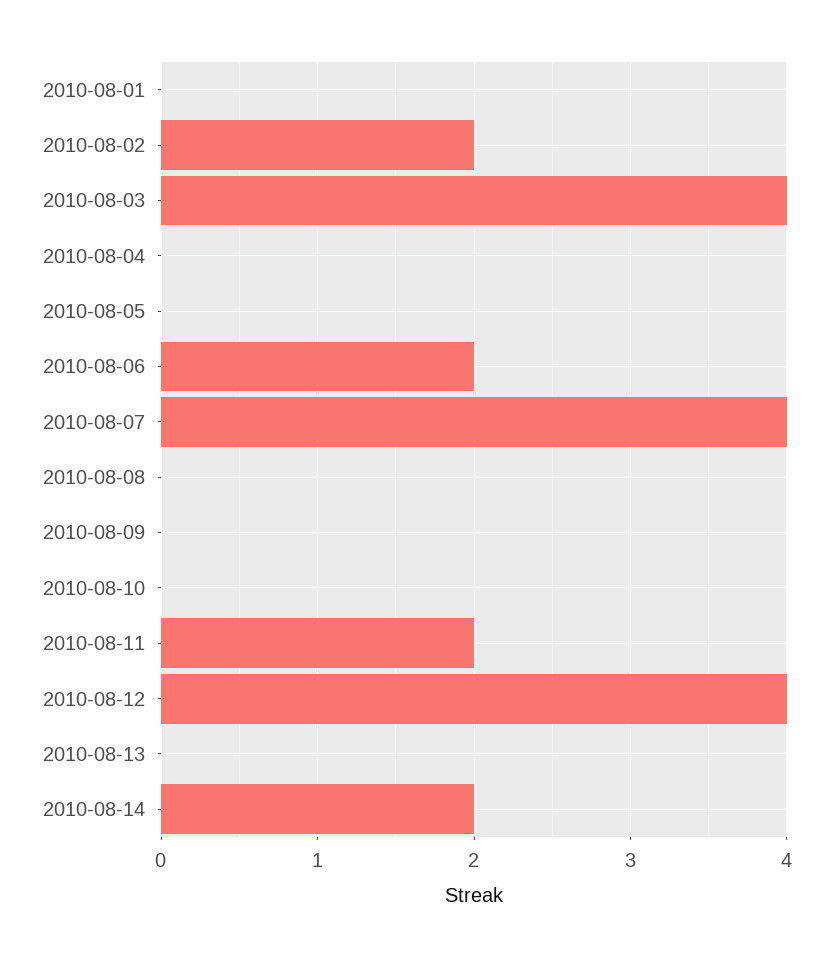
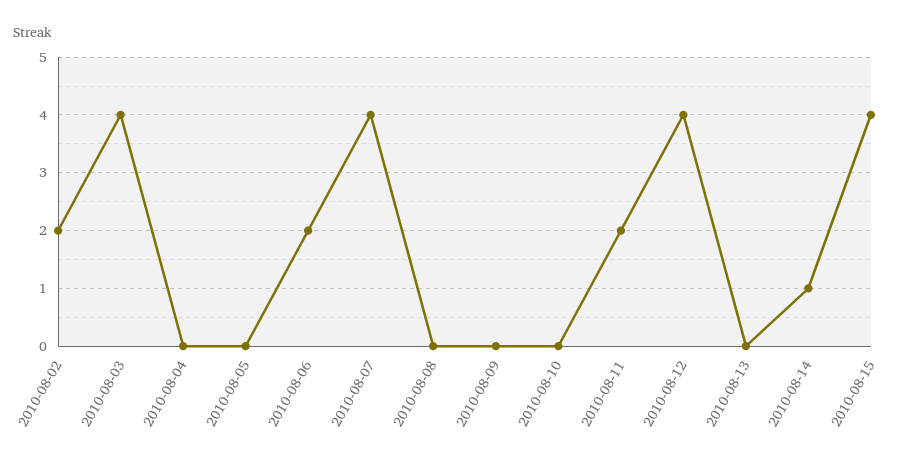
2010-08-01: 0 -> none
2010-08-14: 2 -> 1
2010-08-15: none -> 4

